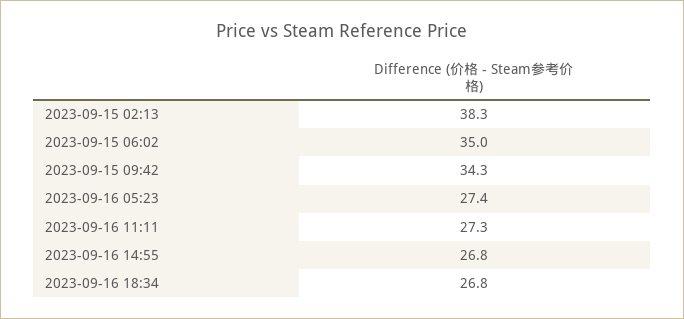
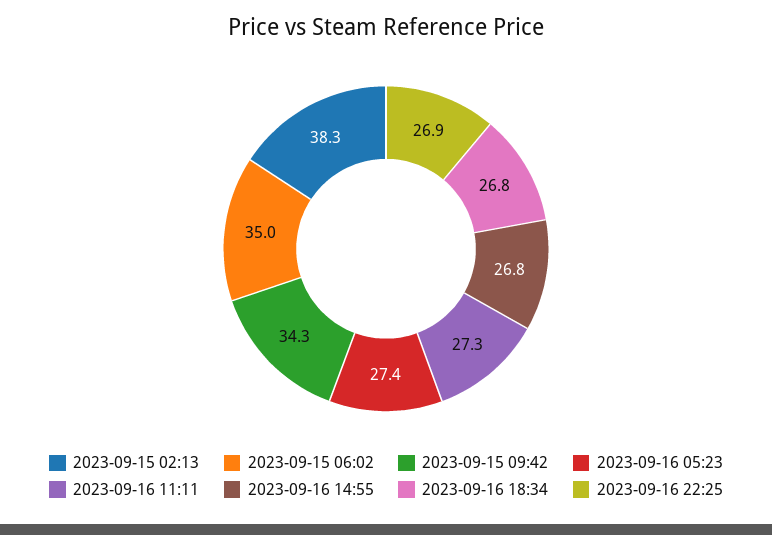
2023-09-16 22:25: none -> 26.9

